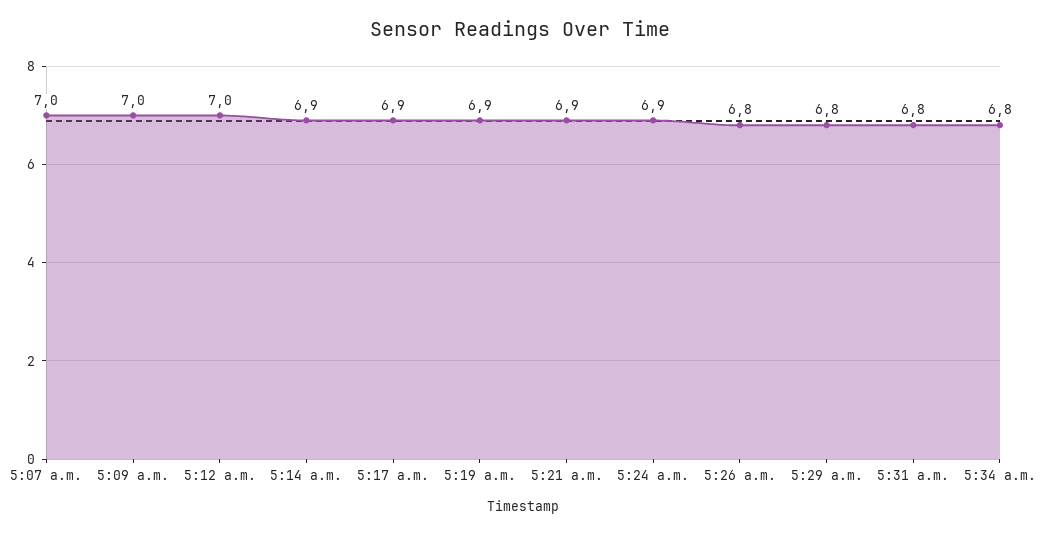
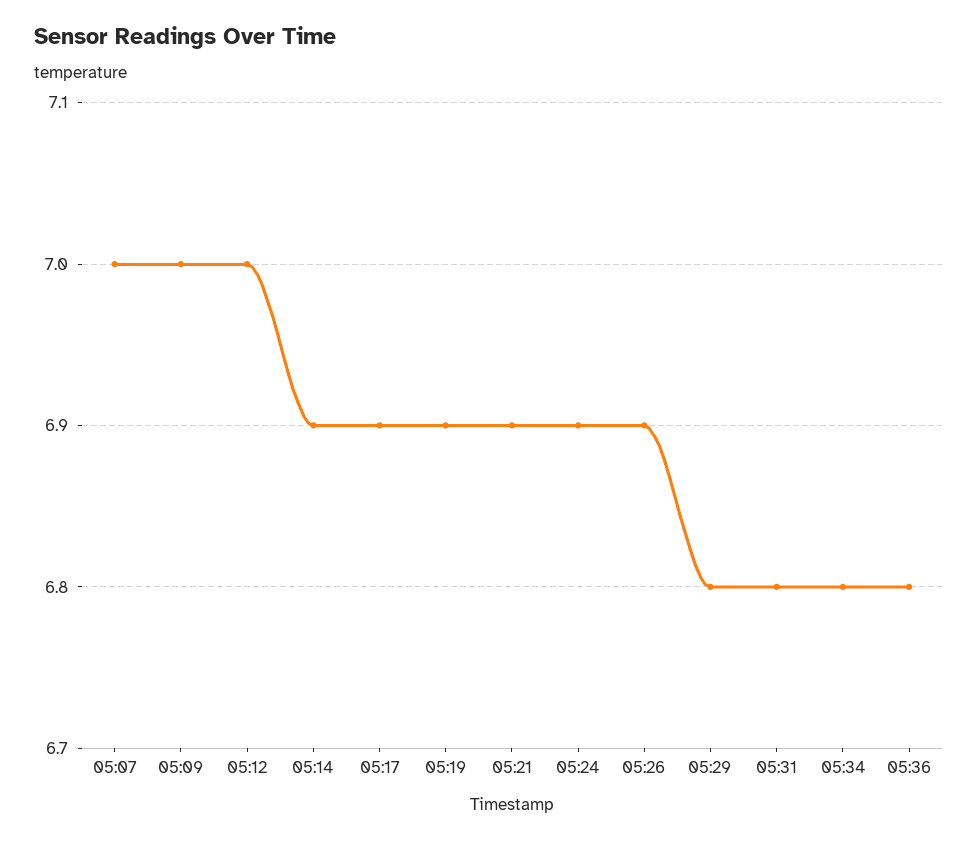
5:26 a.m.: 6.8 -> 6.9
05:36: none -> 6.8

